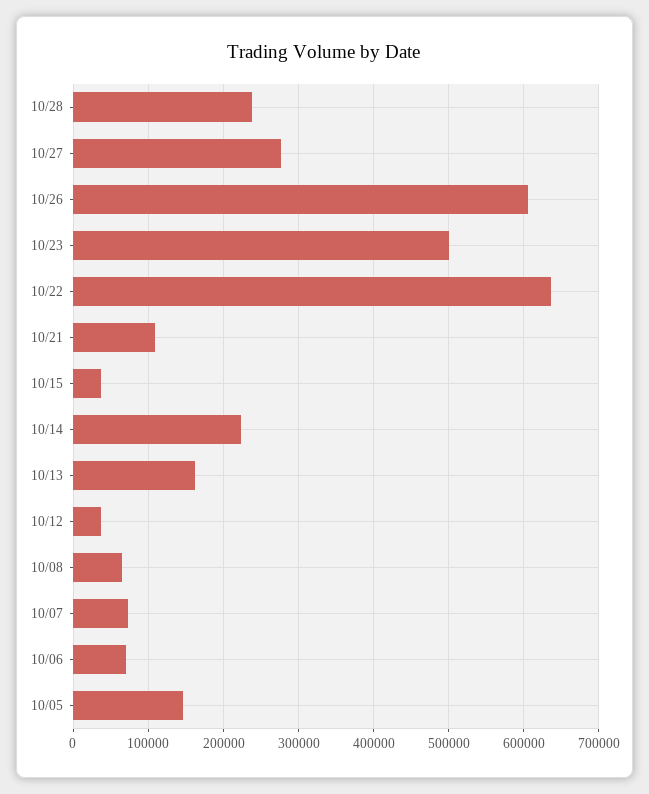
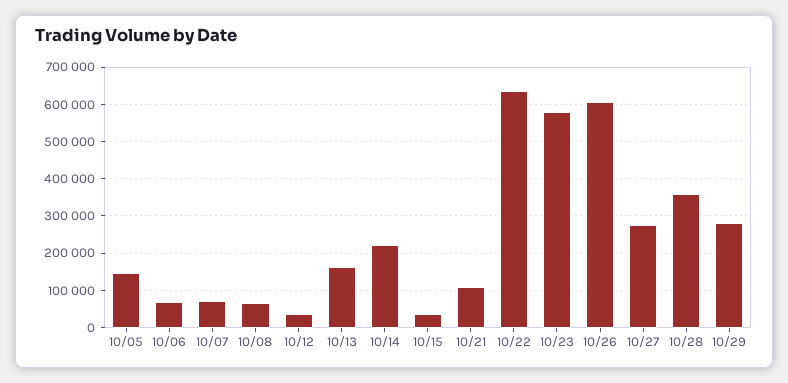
10/28: 240000 -> 360000
10/23: 500000 -> 580000
10/29: none -> 280000

